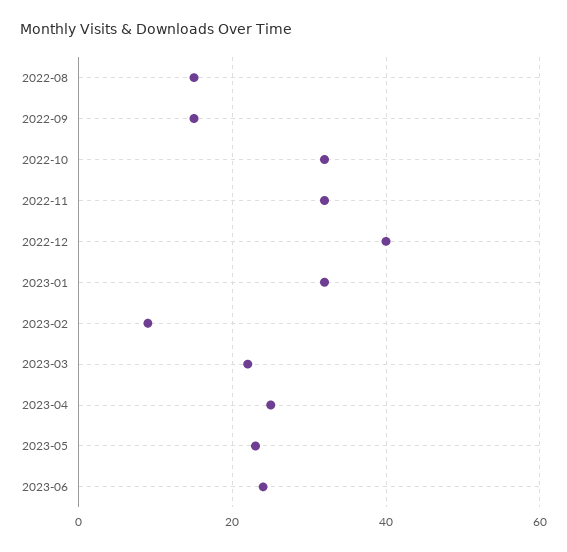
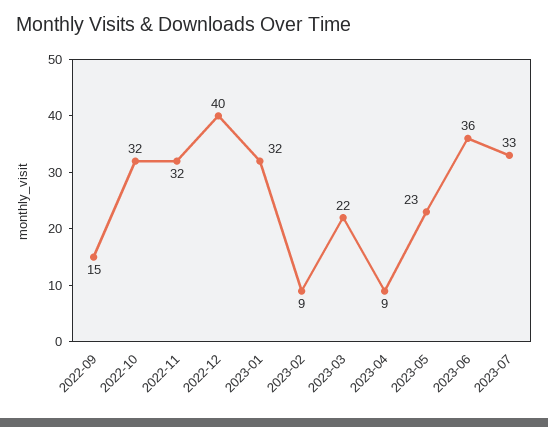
2022-08: 15 -> none
2023-04: 25 -> 9
2023-06: 25 -> 36
2023-07: none -> 33

